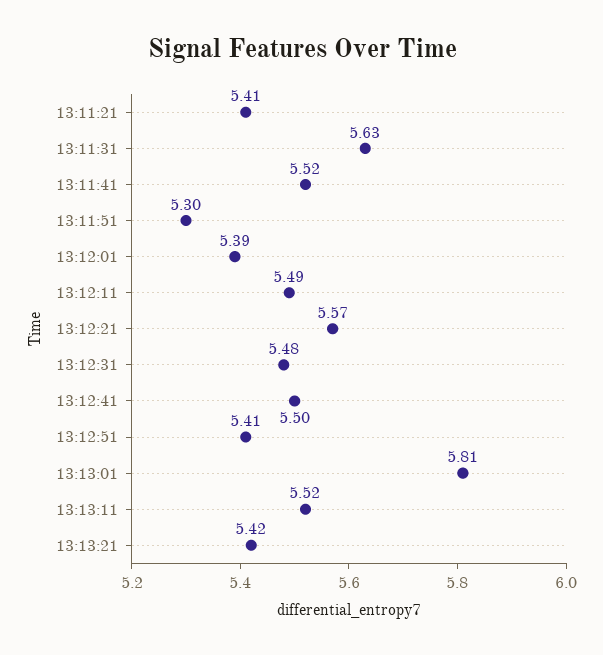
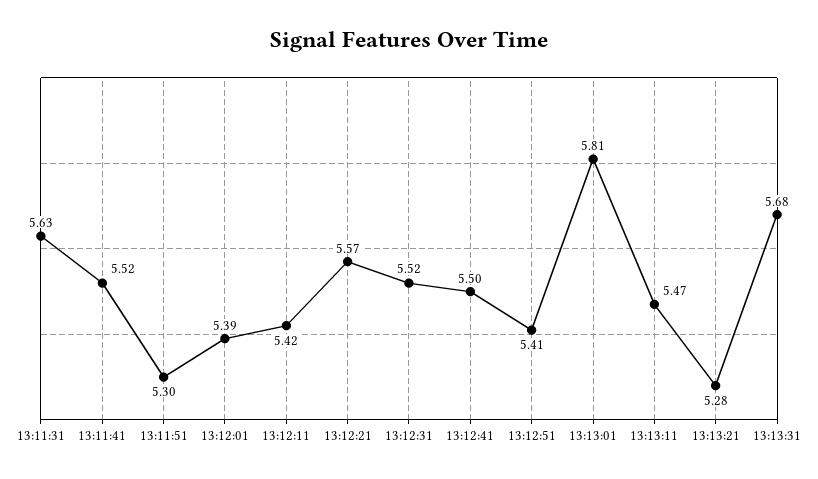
13:11:21: 5.41 -> none
13:12:11: 5.49 -> 5.42
13:12:31: 5.48 -> 5.52
13:13:11: 5.52 -> 5.47
13:13:21: 5.42 -> 5.28
13:13:31: none -> 5.68

